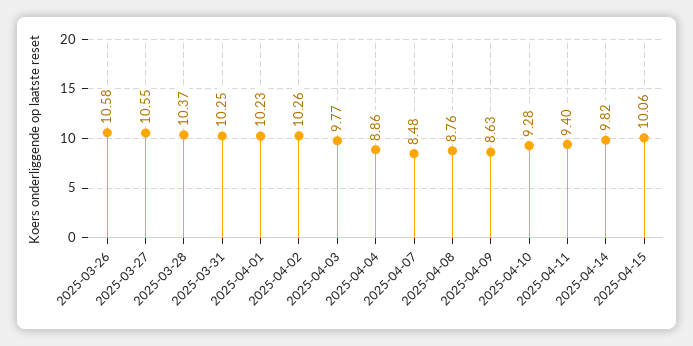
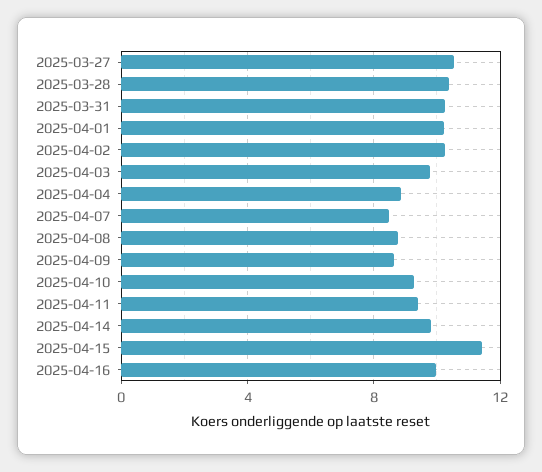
2025-03-26: 10.58 -> none
2025-04-15: 10.06 -> 11.5
2025-04-16: none -> 10

